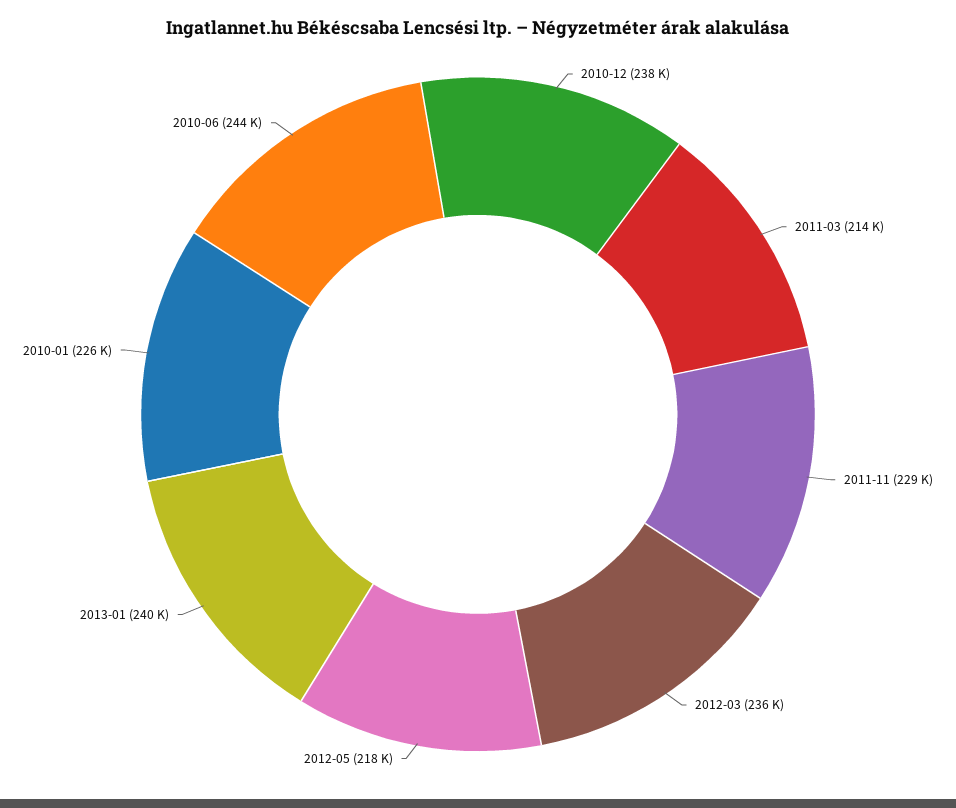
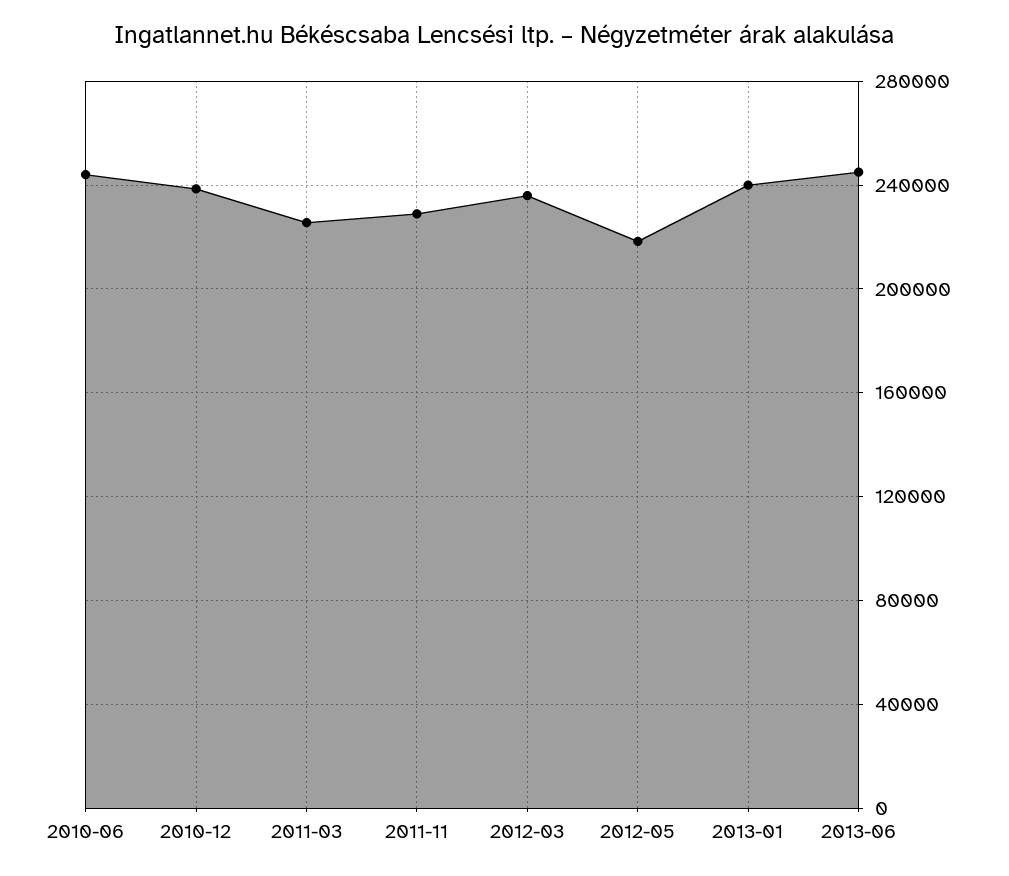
2011-03: 214000 -> 225000
2010-01: 226000 -> none
2013-06: none -> 245000

